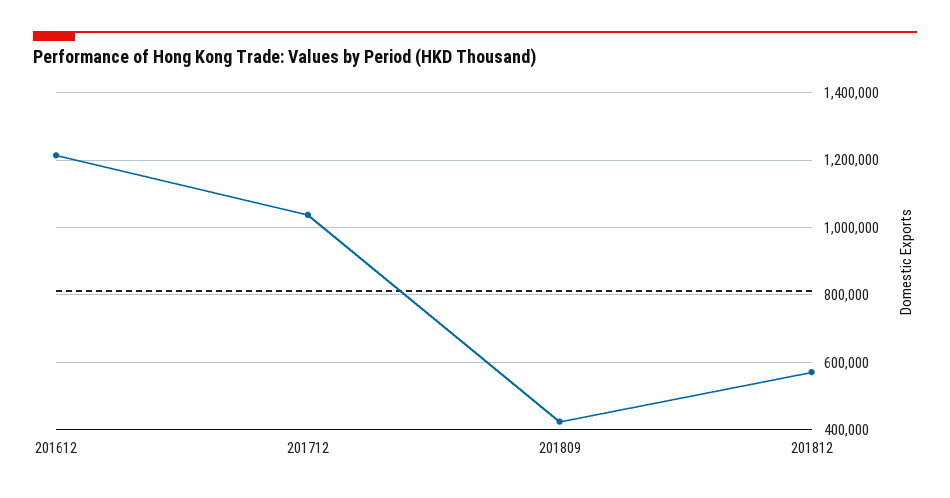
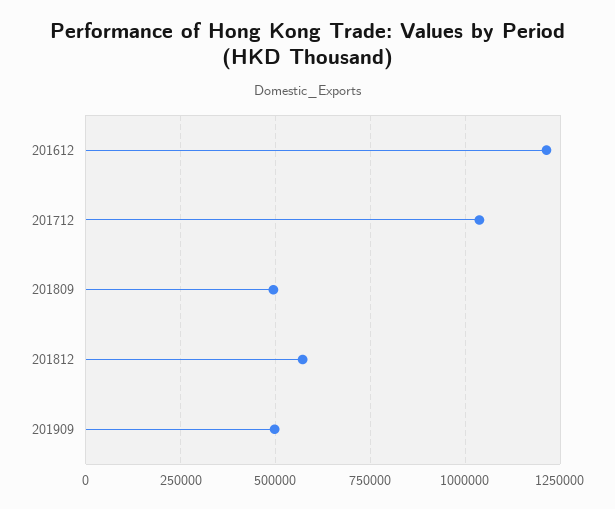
201809: 420000 -> 500000
201909: none -> 500000

